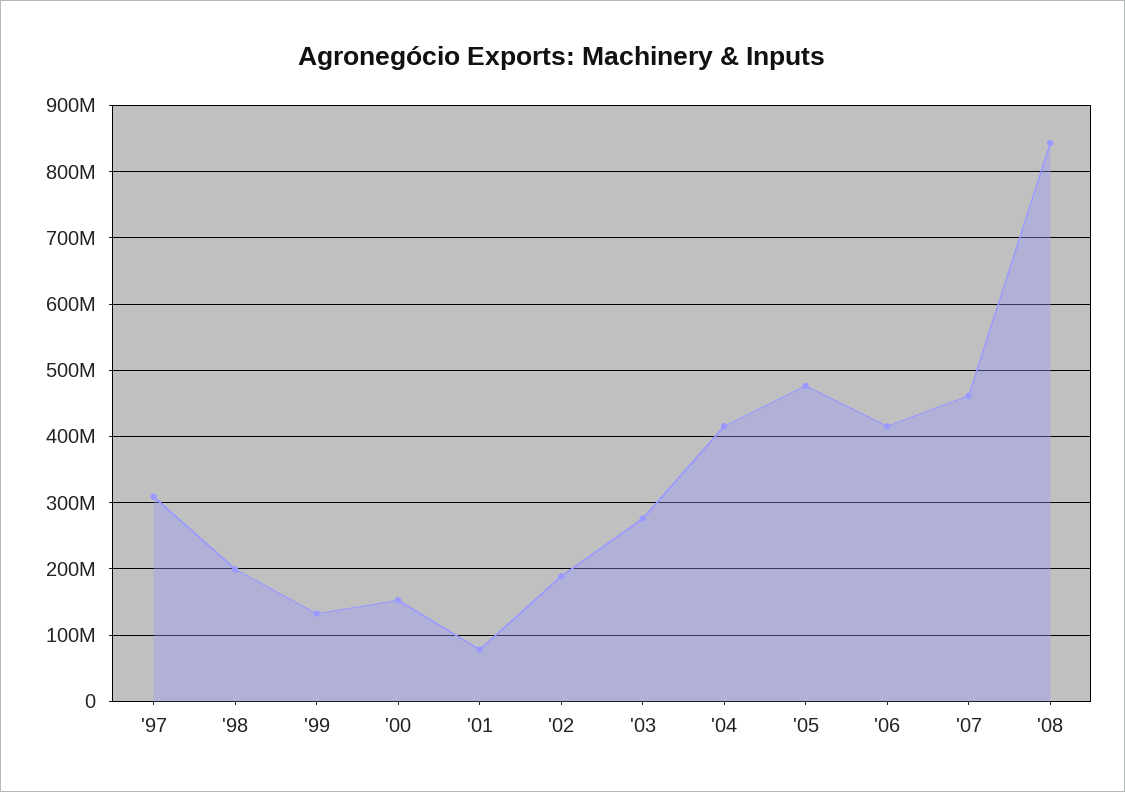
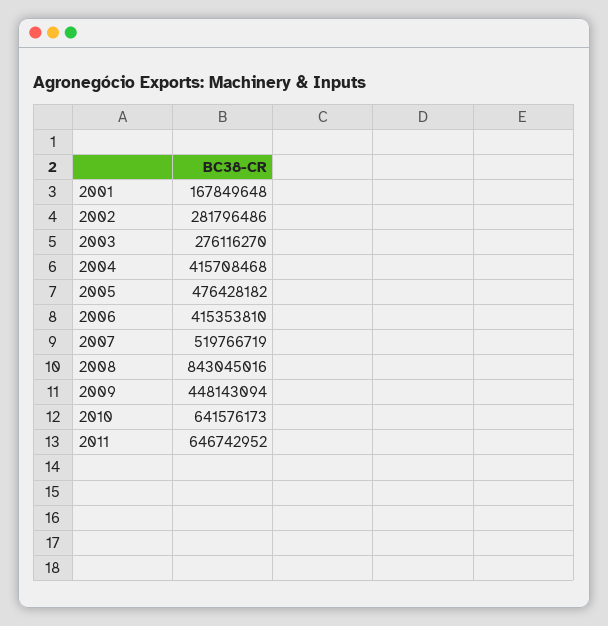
'97: 310000000 -> none
'98: 200000000 -> none
'99: 130000000 -> none
'00: 150000000 -> none
'01: 80000000 -> 167849648
'02: 190000000 -> 281796486
'07: 460000000 -> 519766719
2009: none -> 448143094
2010: none -> 641576173
2011: none -> 646742952

